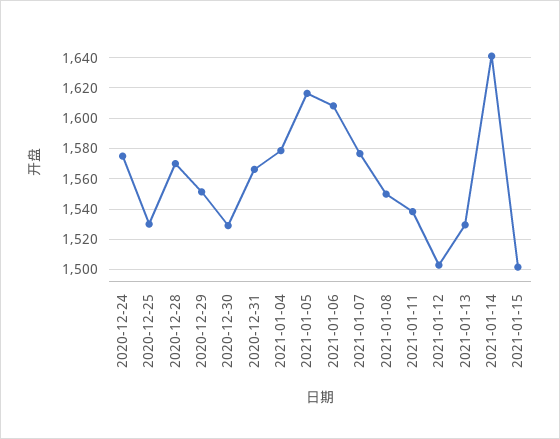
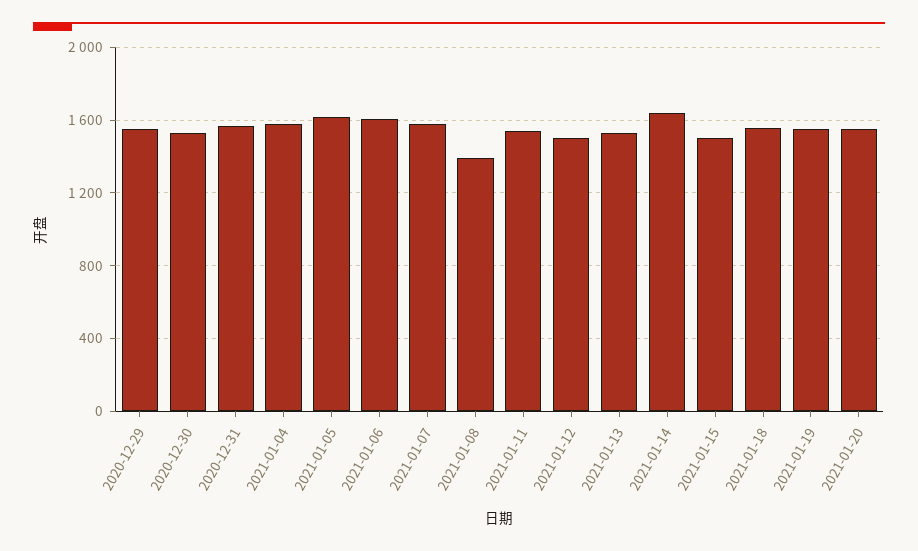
2020-12-24: 1575 -> none
2020-12-25: 1530 -> none
2020-12-28: 1570 -> none
2021-01-08: 1550 -> 1400
2021-01-18: none -> 1550
2021-01-19: none -> 1550
2021-01-20: none -> 1550

